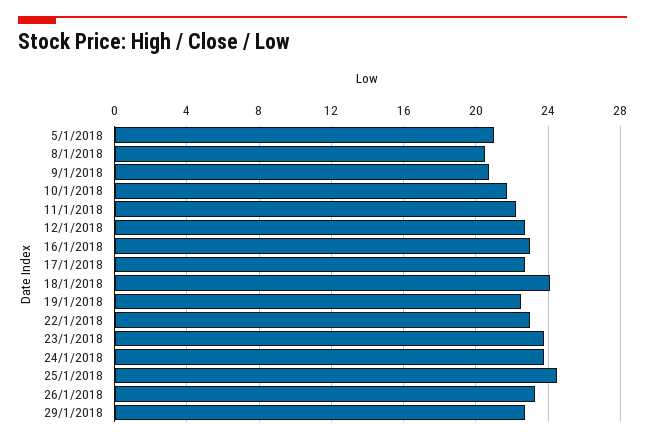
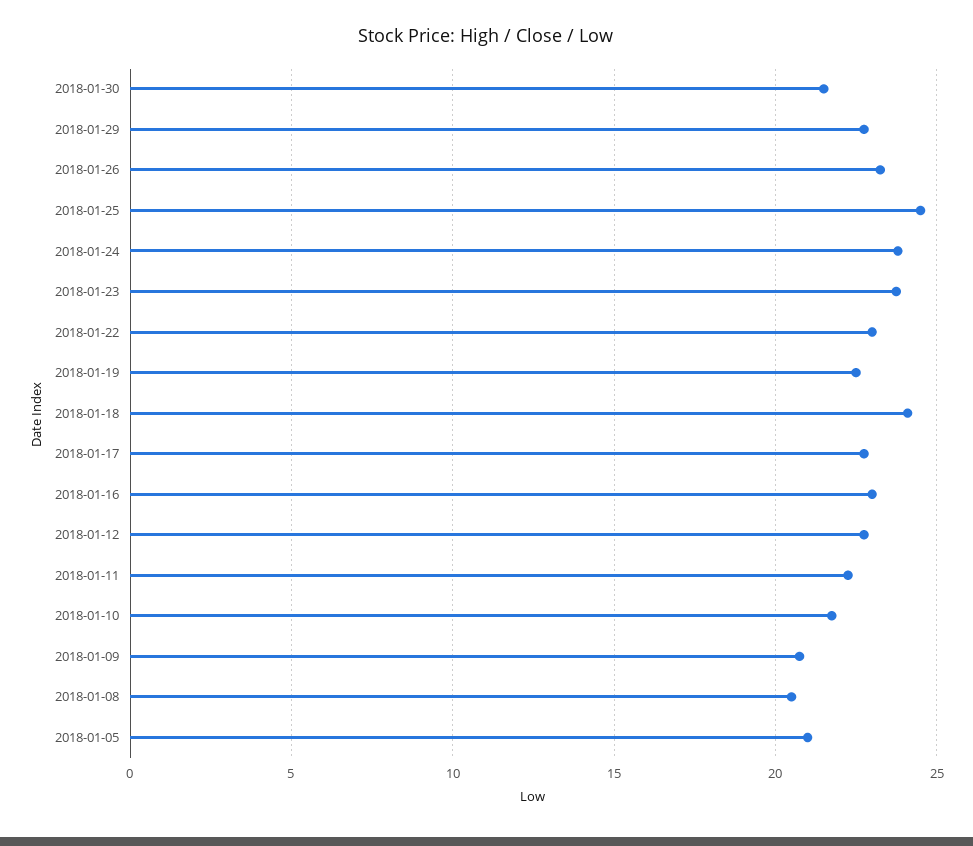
2018-01-30: none -> 21.5

